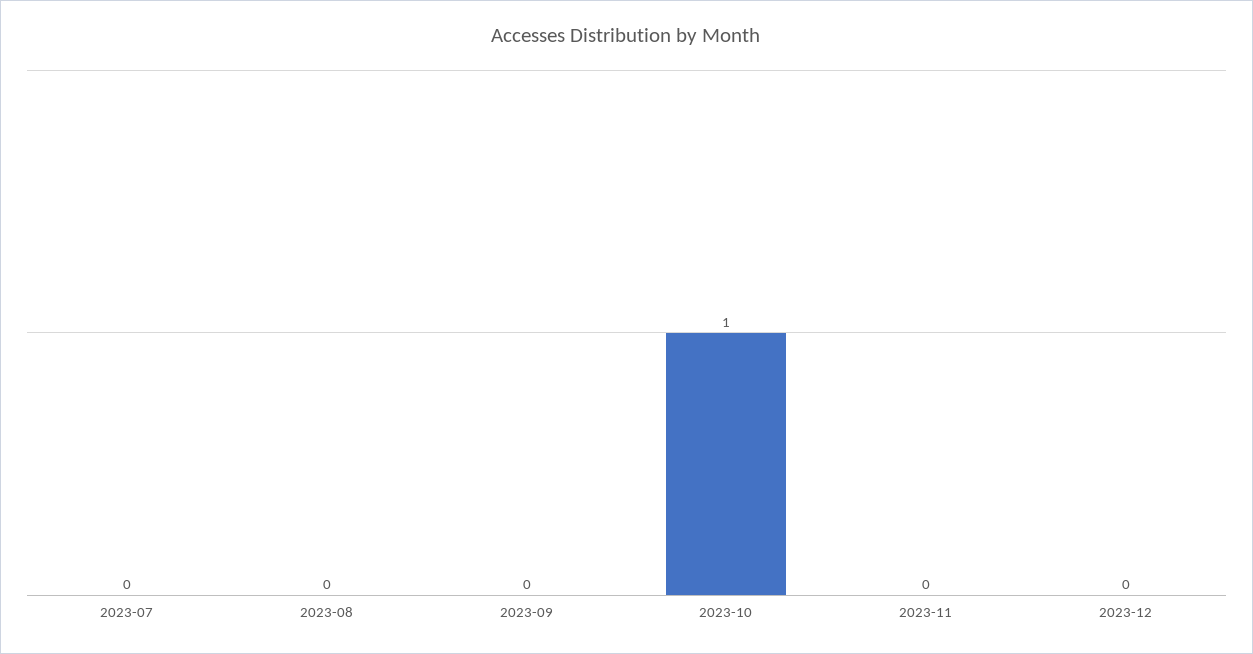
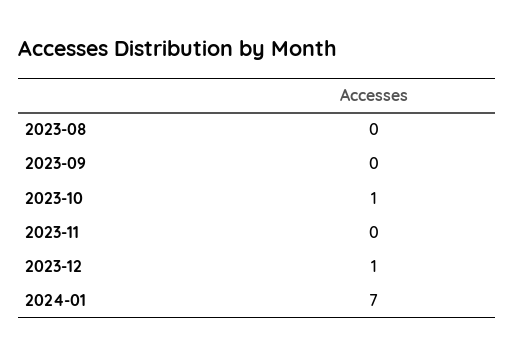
2023-07: 0 -> none
2023-12: 0 -> 1
2024-01: none -> 7

